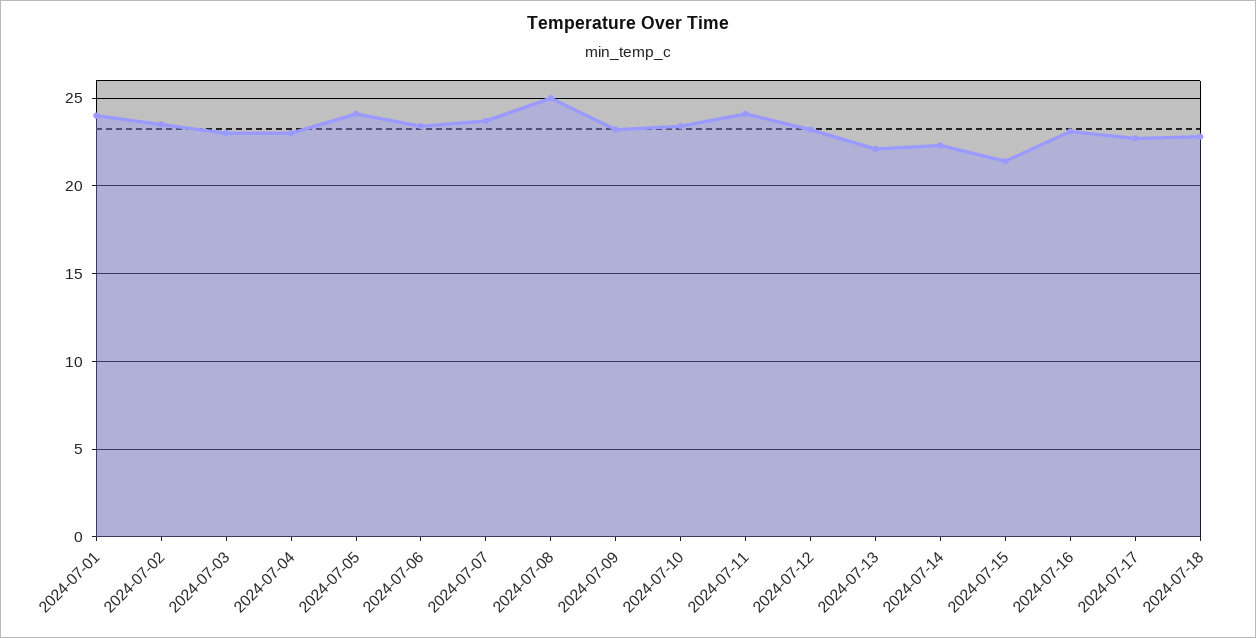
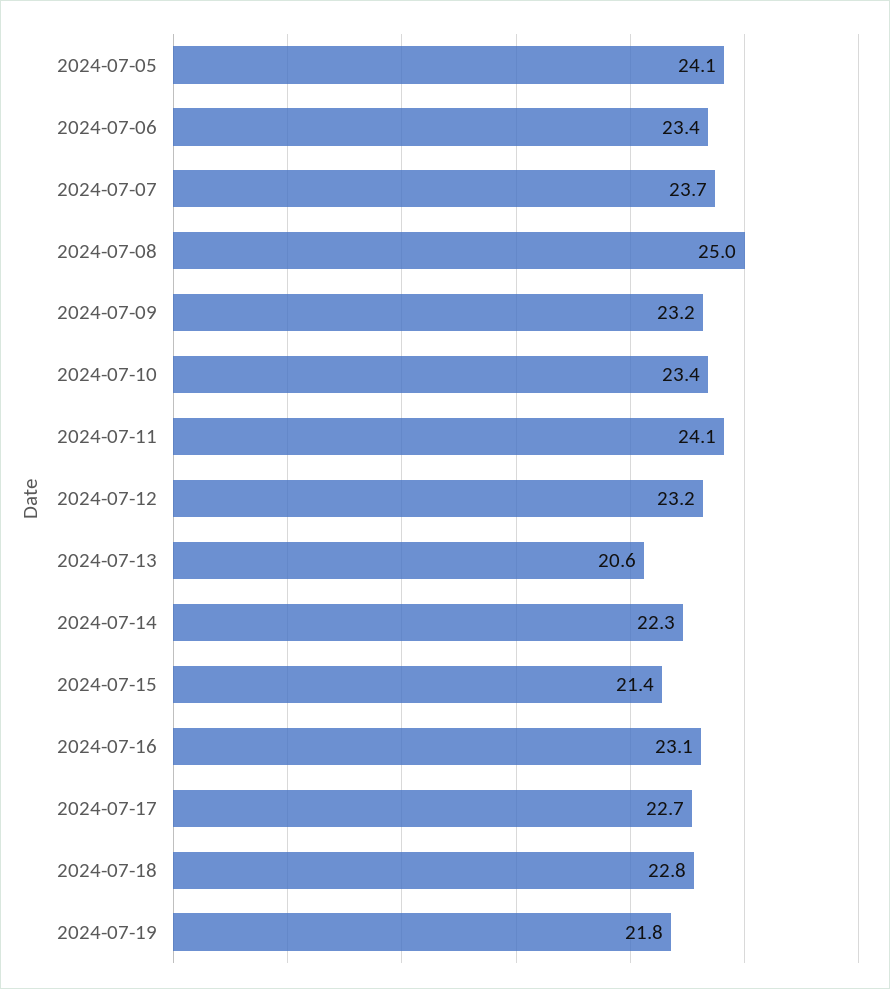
2024-07-01: 24 -> none
2024-07-02: 23.5 -> none
2024-07-03: 23 -> none
2024-07-04: 23 -> none
2024-07-13: 22 -> 20.6
2024-07-19: none -> 21.8

